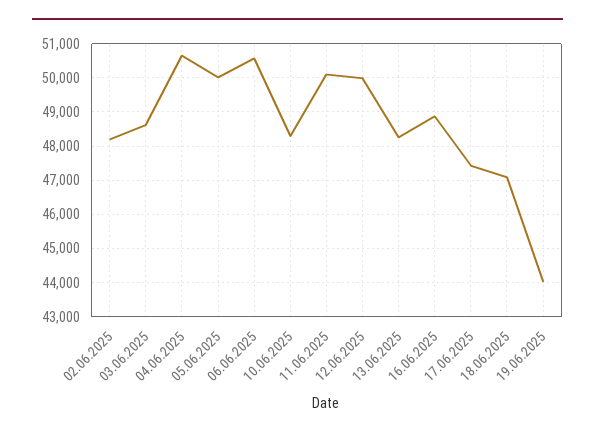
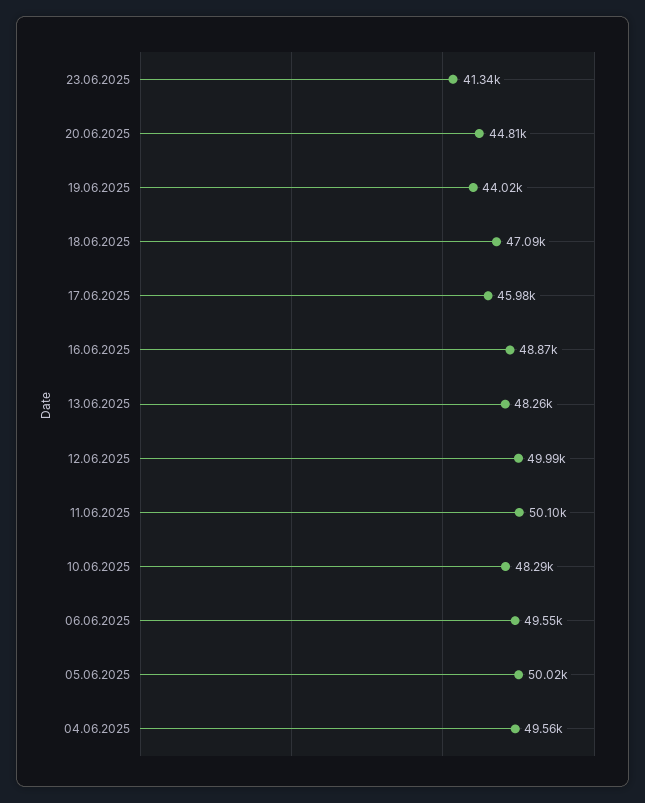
02.06.2025: 48200 -> none
03.06.2025: 48600 -> none
04.06.2025: 50600 -> 49560
06.06.2025: 50600 -> 49550
17.06.2025: 47400 -> 45980
23.06.2025: none -> 41340
20.06.2025: none -> 44810

